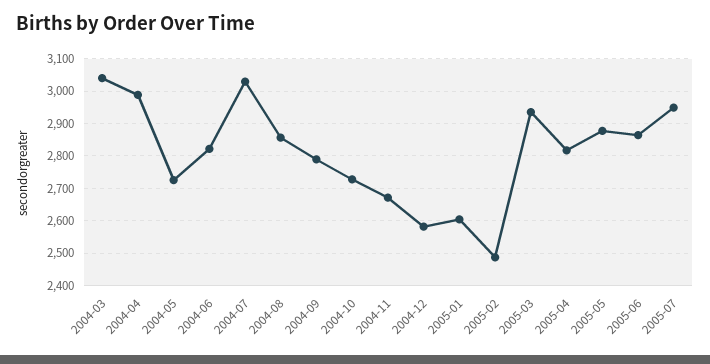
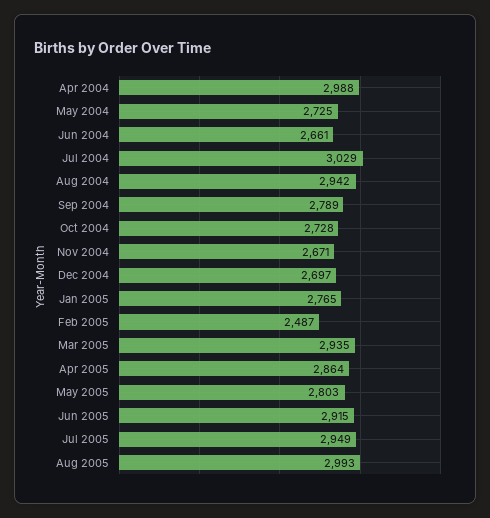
2004-03: 3040 -> none
2004-06: 2820 -> 2661
2004-08: 2860 -> 2942
2004-12: 2580 -> 2697
2005-01: 2600 -> 2765
2005-04: 2820 -> 2864
2005-05: 2880 -> 2803
2005-06: 2860 -> 2915
Aug 2005: none -> 2993

